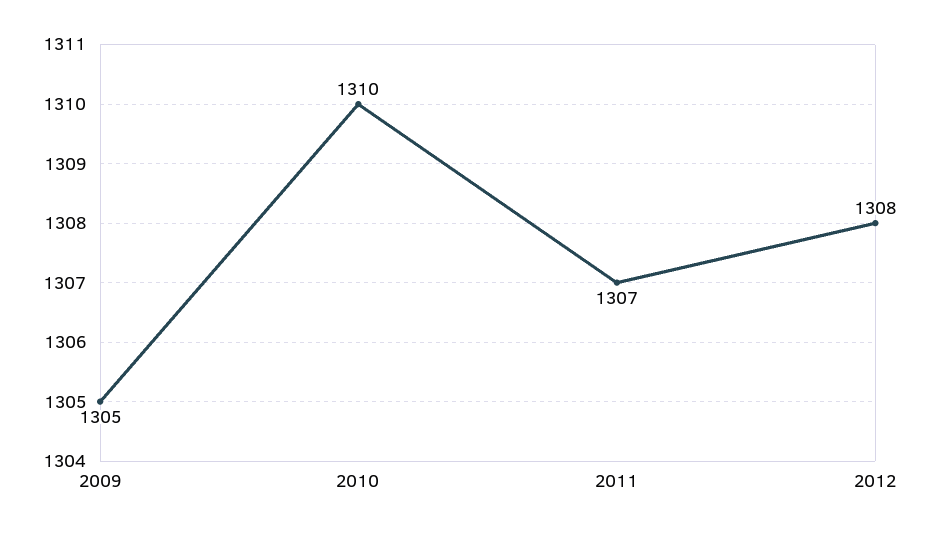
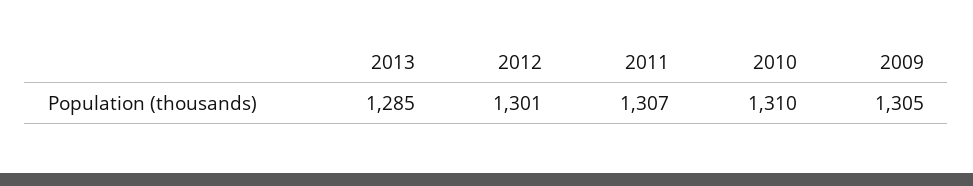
2012: 1308 -> 1301
2013: none -> 1285

